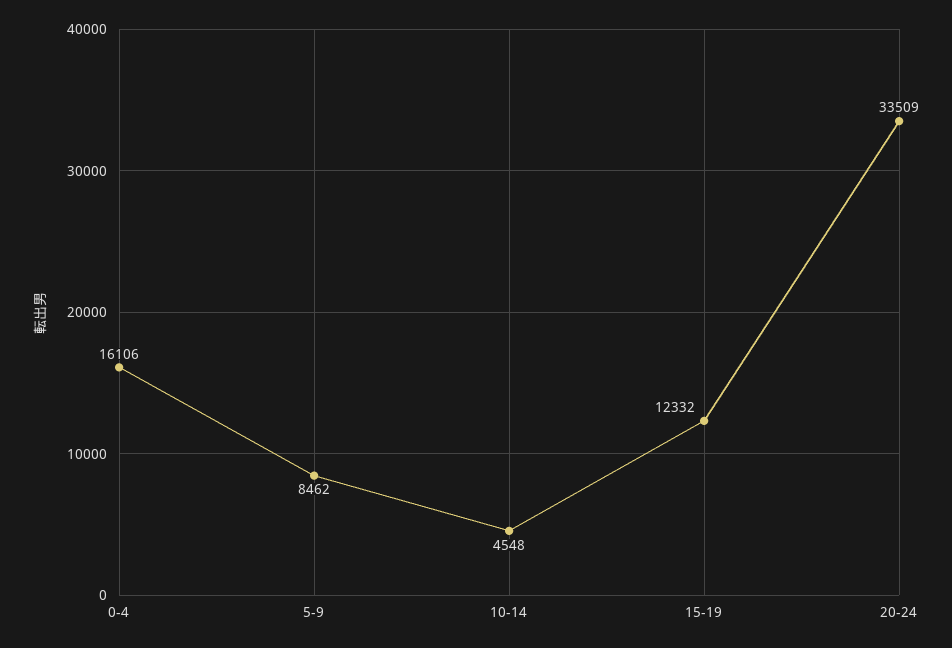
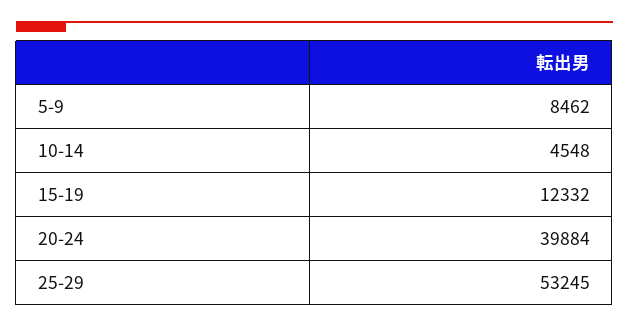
0-4: 16106 -> none
20-24: 33509 -> 39884
25-29: none -> 53245

